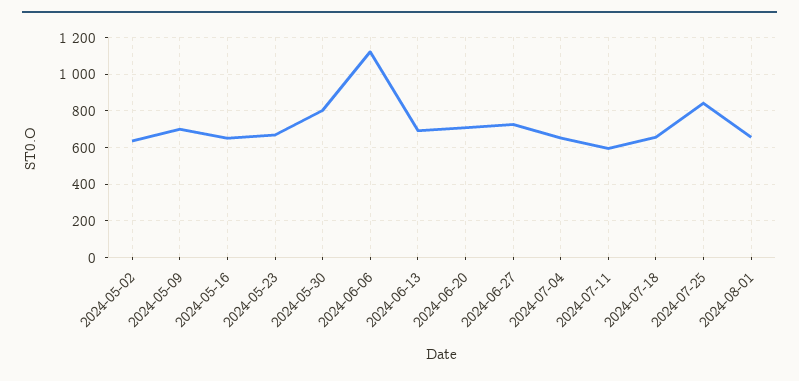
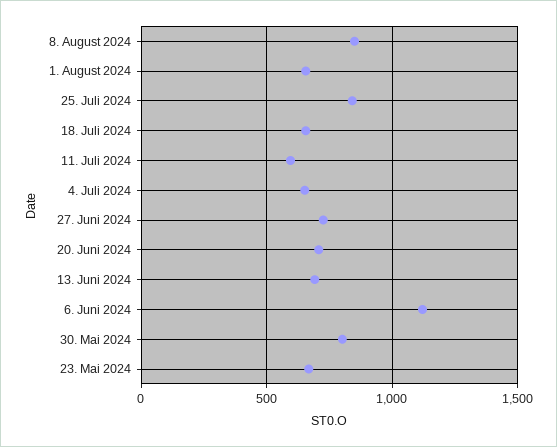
2024-05-02: 650 -> none
2024-05-09: 700 -> none
2024-05-16: 650 -> none
8. August 2024: none -> 850

